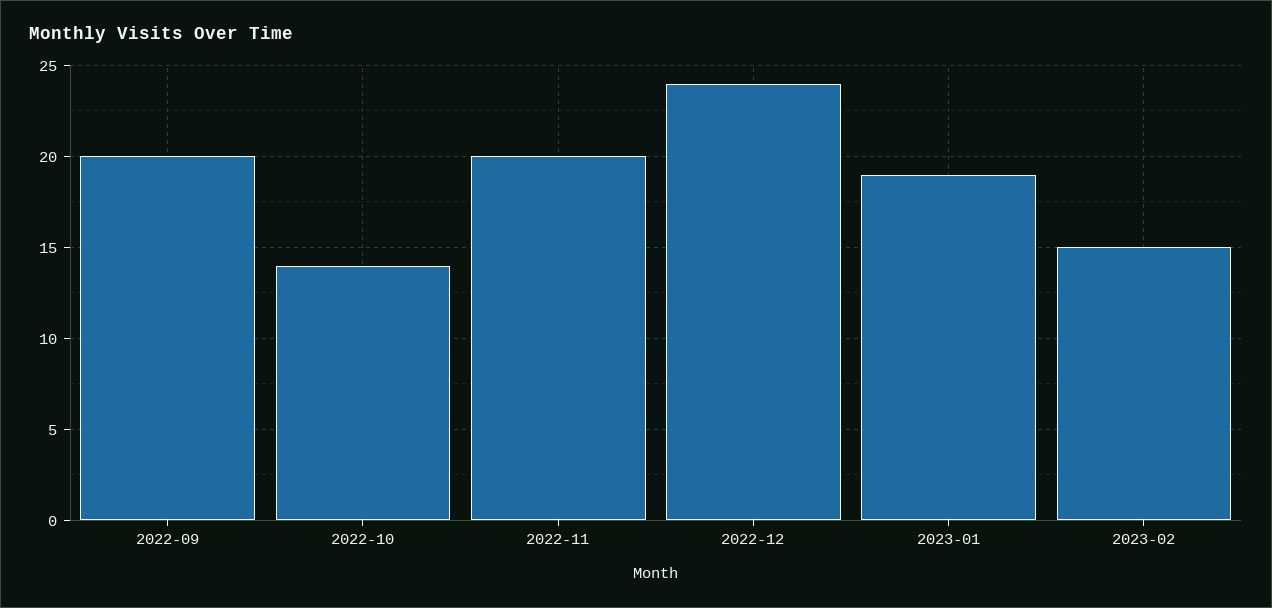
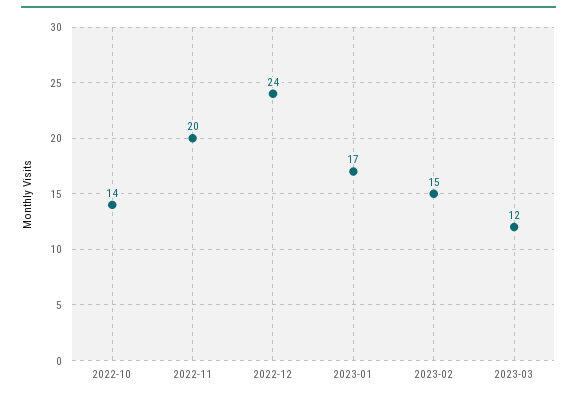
2022-09: 20 -> none
2023-01: 19 -> 17
2023-03: none -> 12

